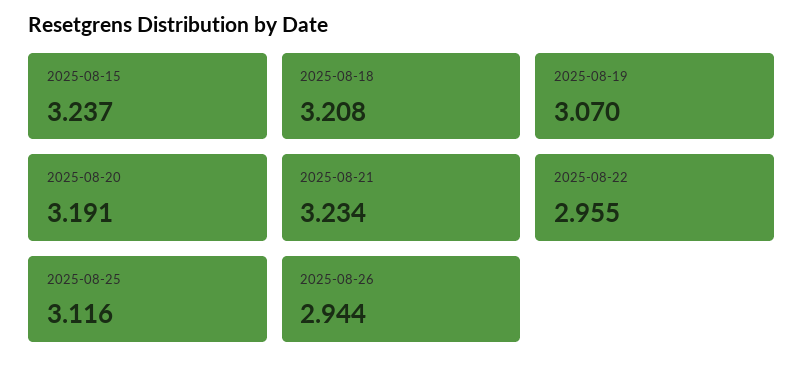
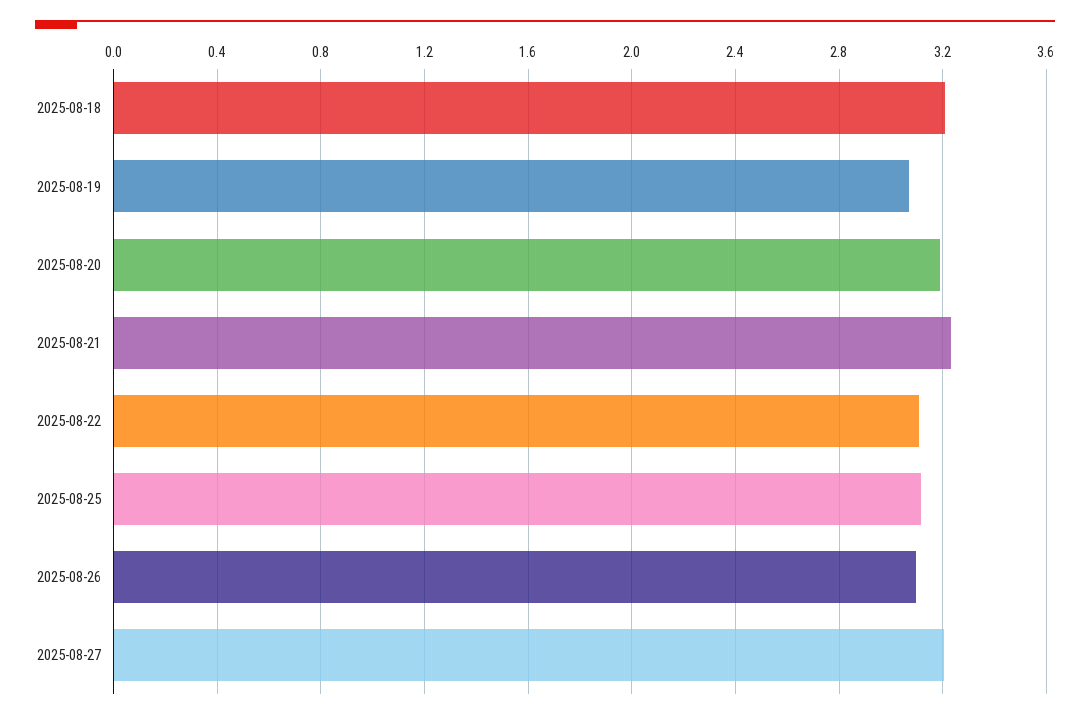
2025-08-15: 3.237 -> none
2025-08-22: 2.955 -> 3.1
2025-08-26: 2.944 -> 3.1
2025-08-27: none -> 3.2

